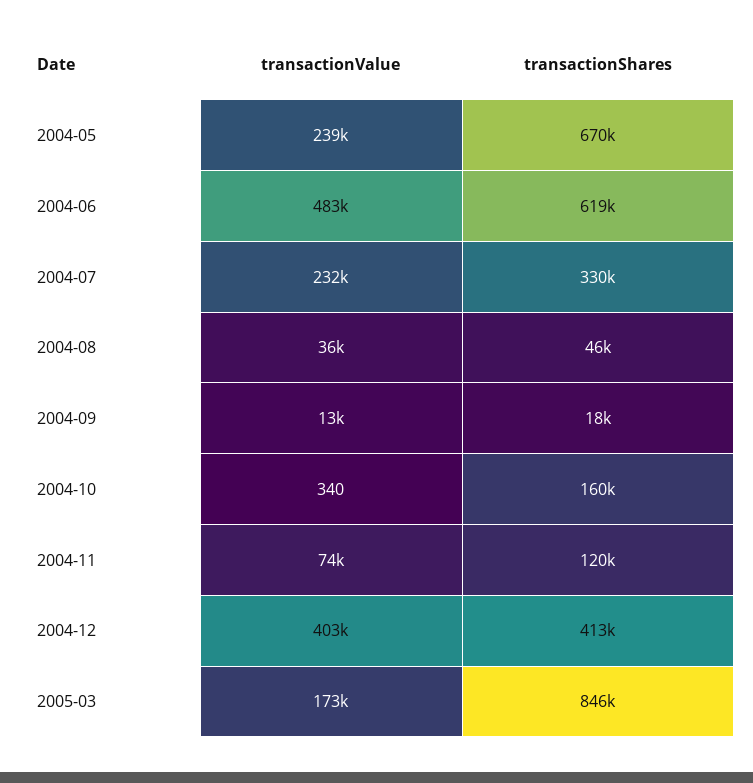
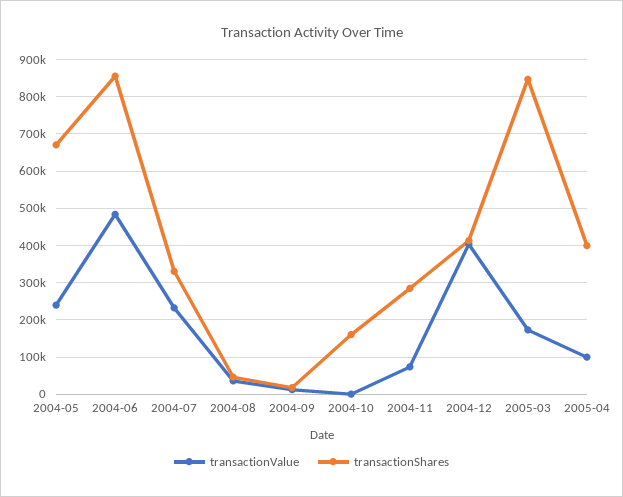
transactionShares, 2004-06: 619000 -> 860000
transactionShares, 2004-11: 120000 -> 280000
transactionValue, 2005-04: none -> 100000
transactionShares, 2005-04: none -> 400000

